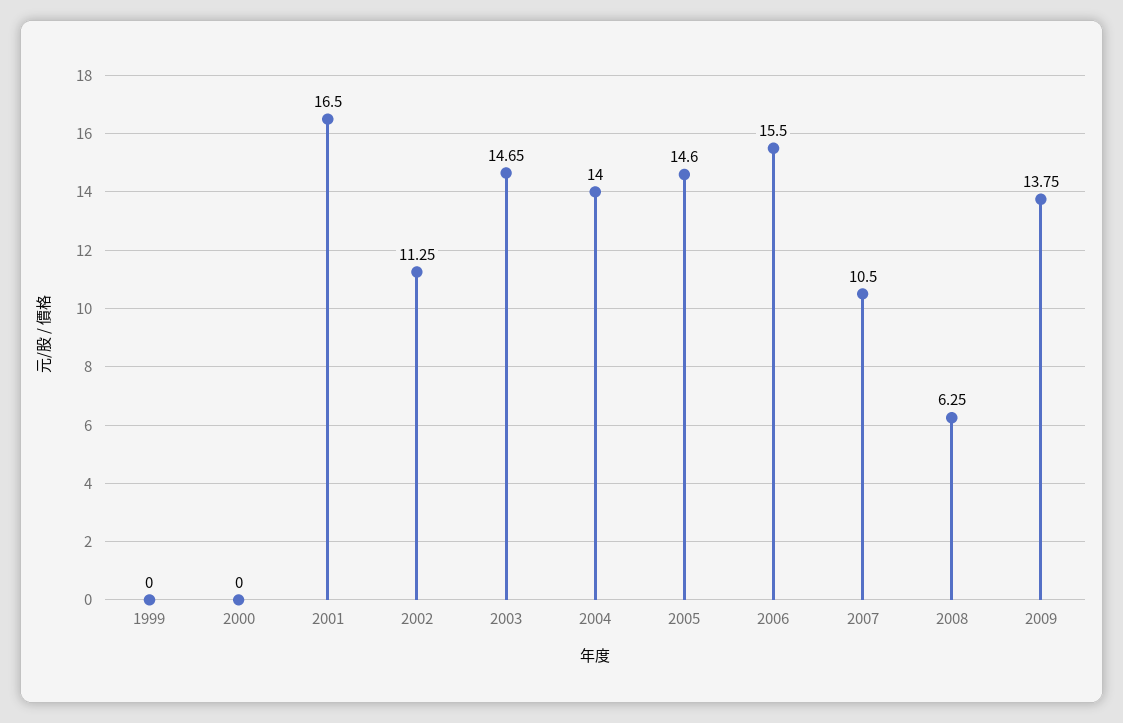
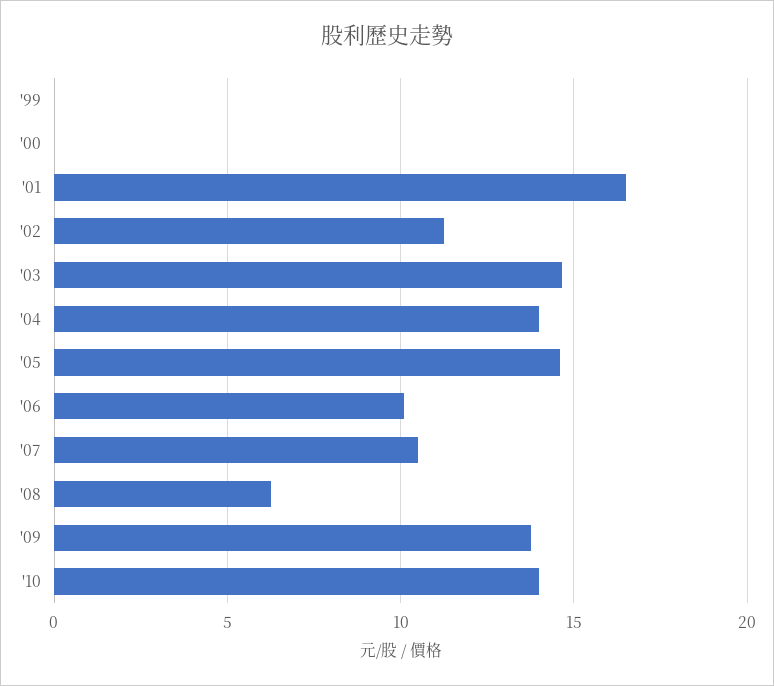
2006: 15.5 -> 10
'10: none -> 14

